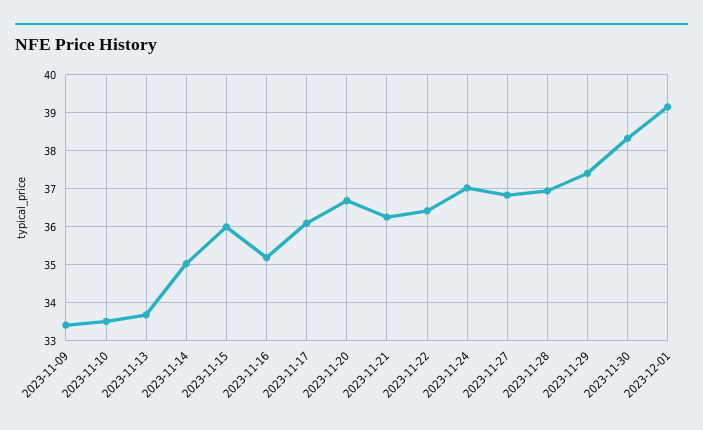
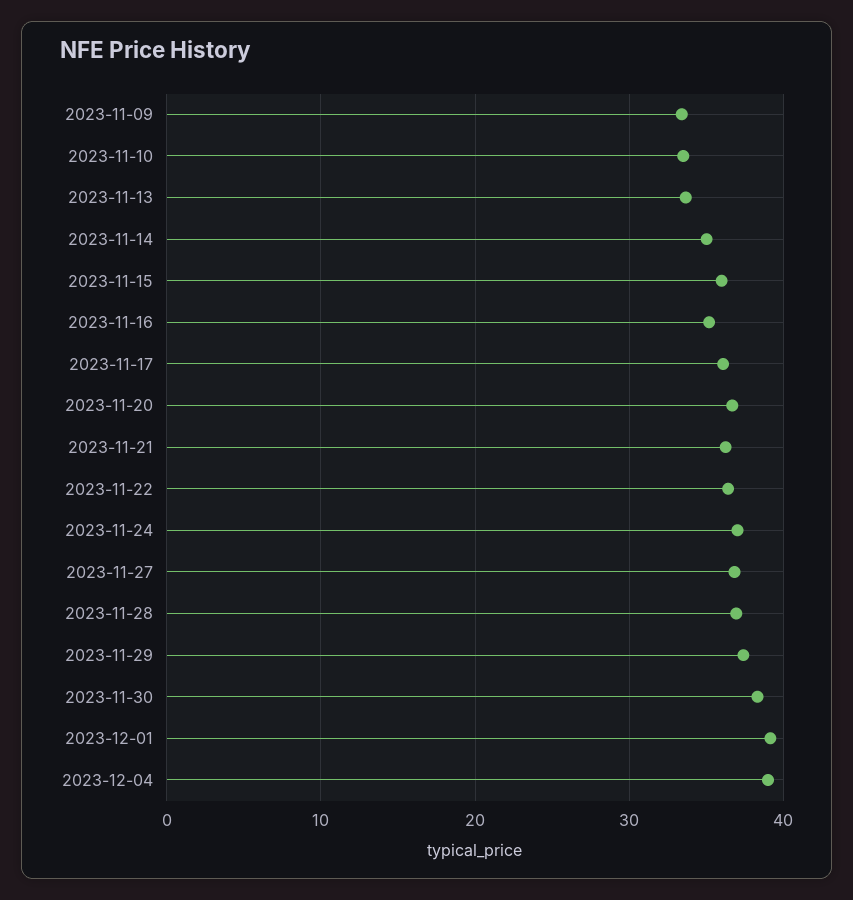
2023-12-04: none -> 39

